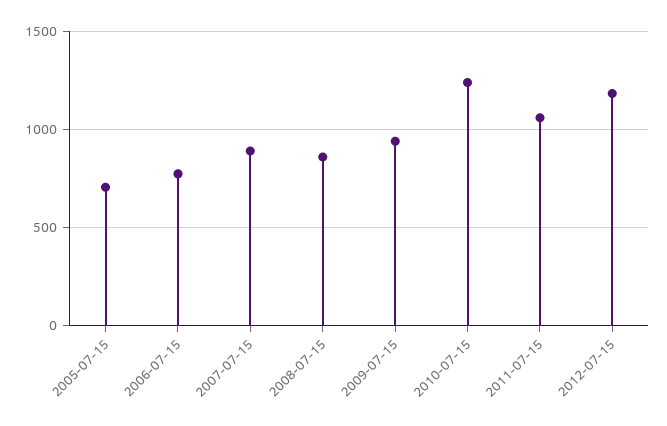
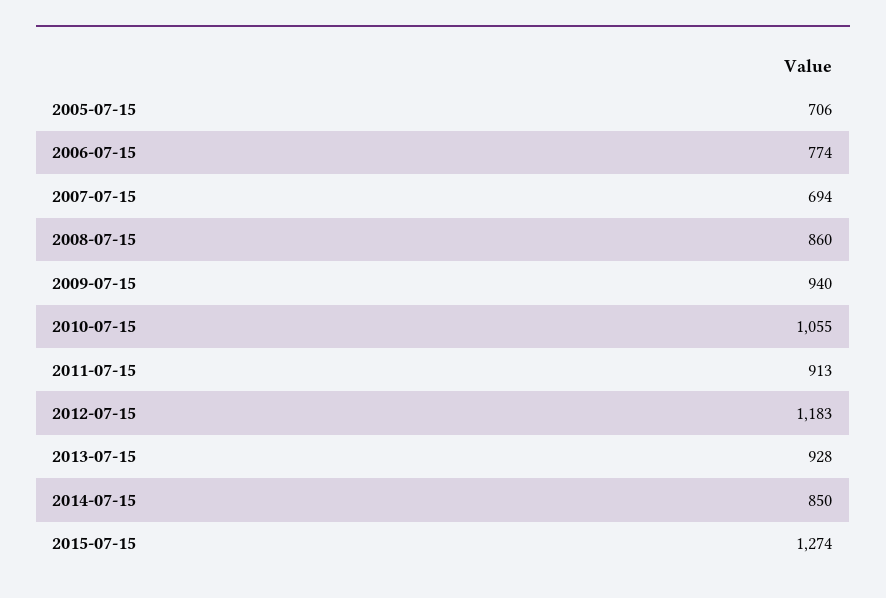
2007-07-15: 900 -> 694
2010-07-15: 1250 -> 1055
2011-07-15: 1050 -> 913
2013-07-15: none -> 928
2014-07-15: none -> 850
2015-07-15: none -> 1274

